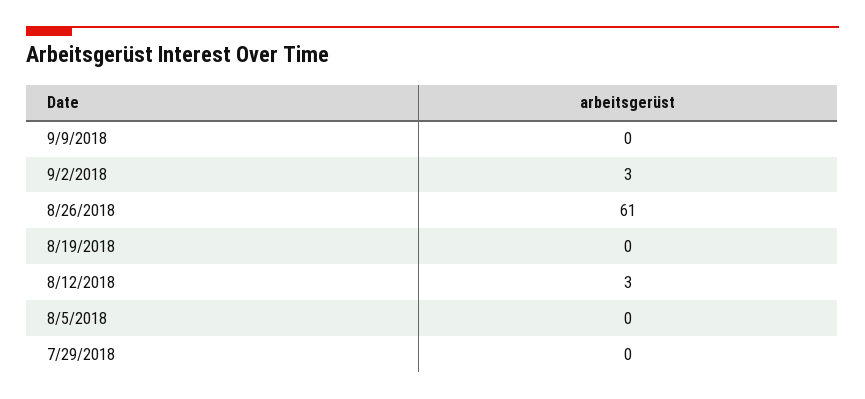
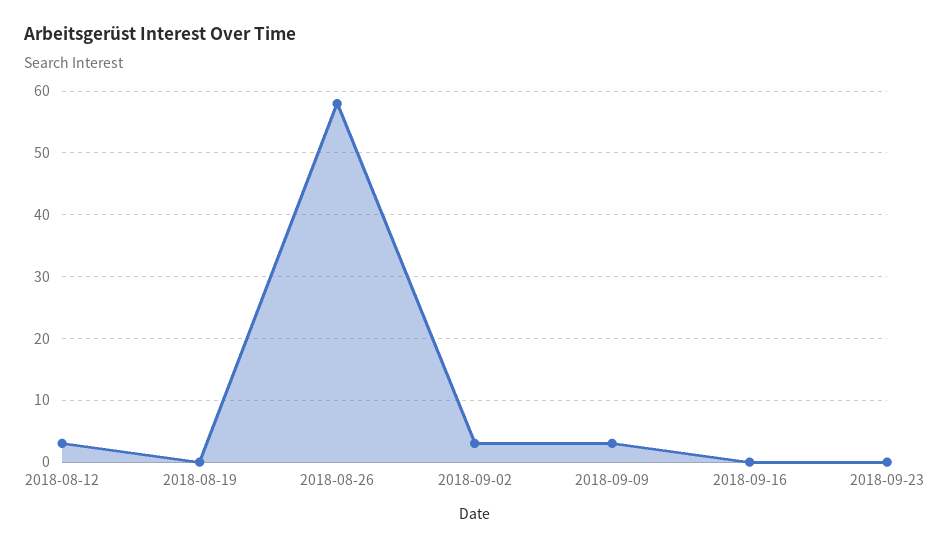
9/9/2018: 0 -> 3
8/26/2018: 61 -> 58
8/5/2018: 0 -> none
7/29/2018: 0 -> none
2018-09-16: none -> 0
2018-09-23: none -> 0

